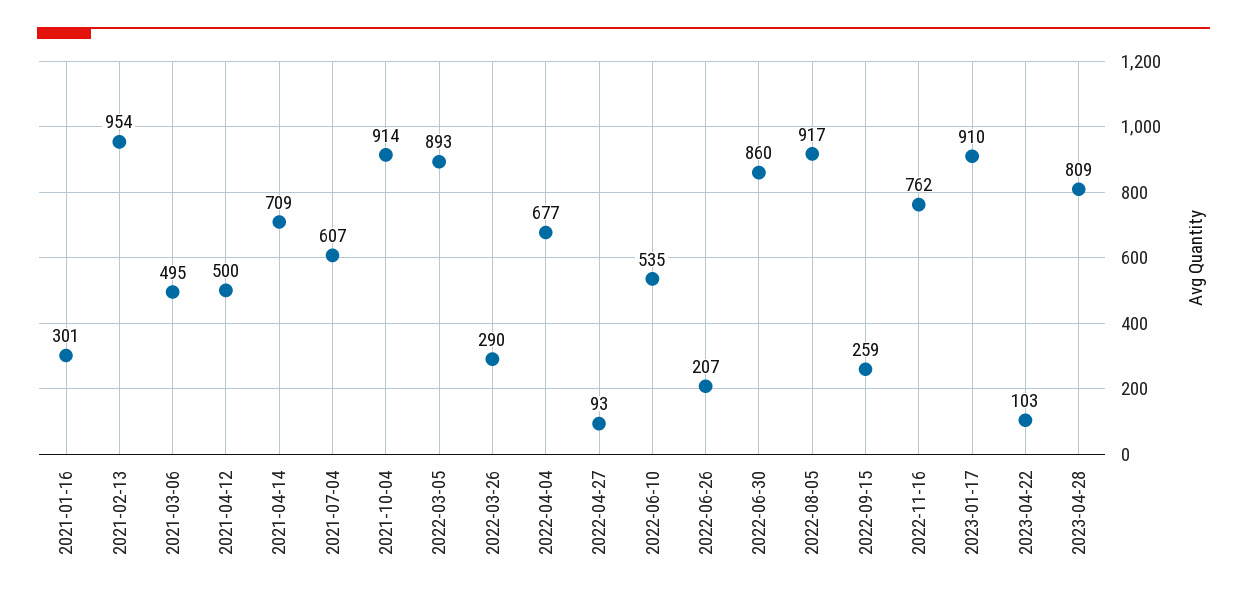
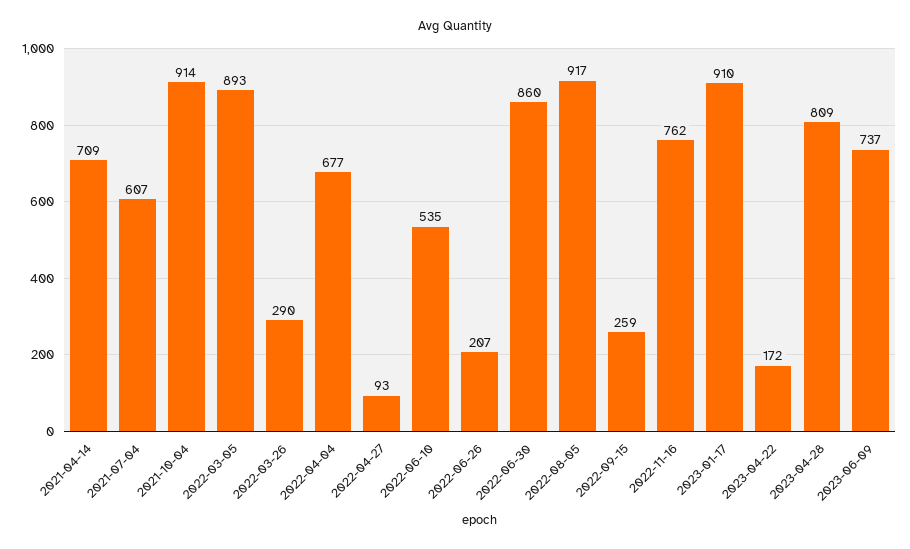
2021-01-16: 301 -> none
2021-02-13: 954 -> none
2021-03-06: 495 -> none
2021-04-12: 500 -> none
2023-04-22: 103 -> 172
2023-06-09: none -> 737

